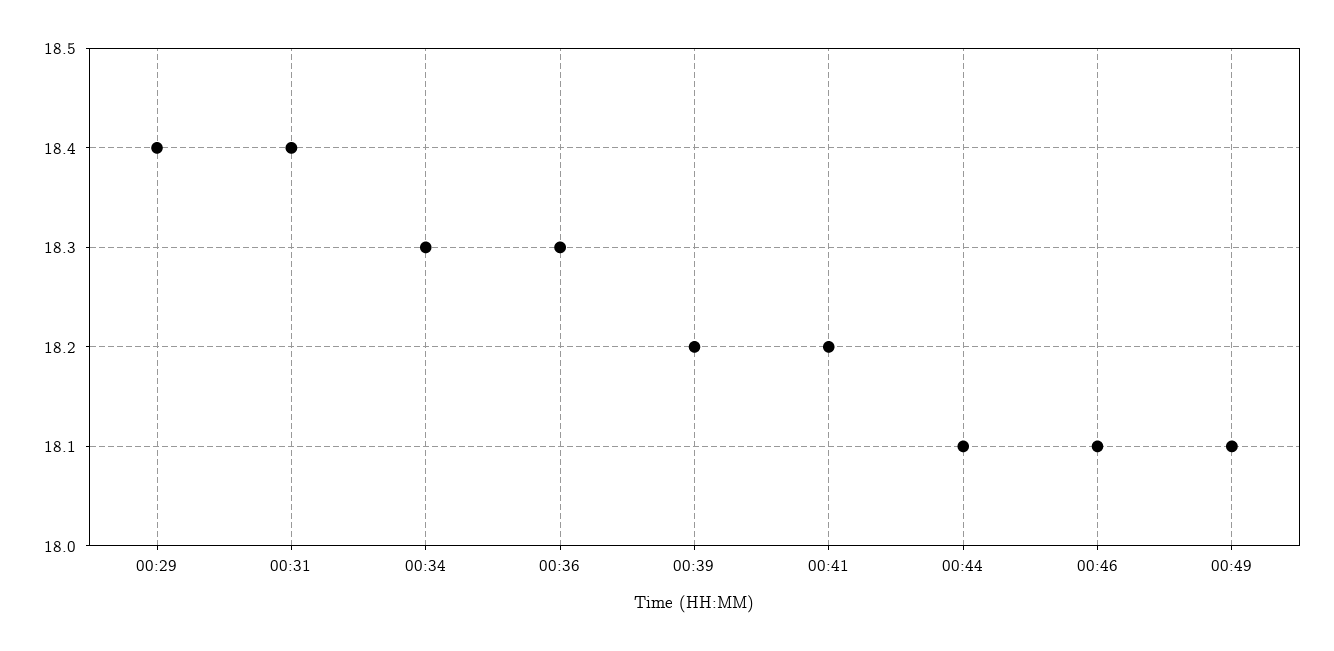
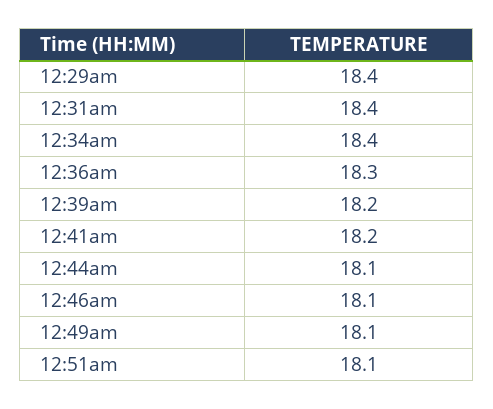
00:34: 18.3 -> 18.4
12:51am: none -> 18.1

